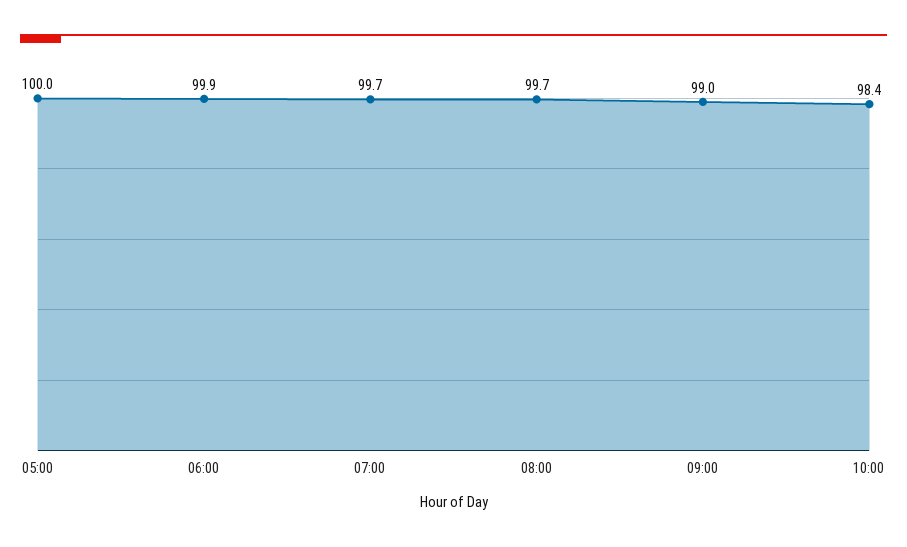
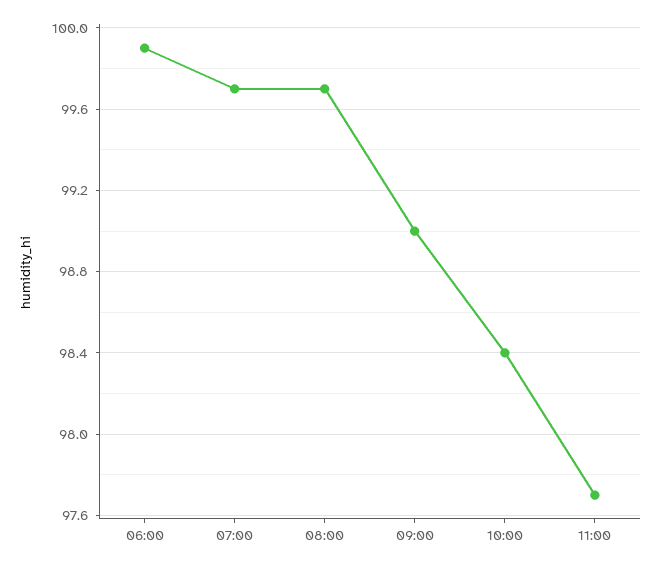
05:00: 100 -> none
11:00: none -> 97.7

